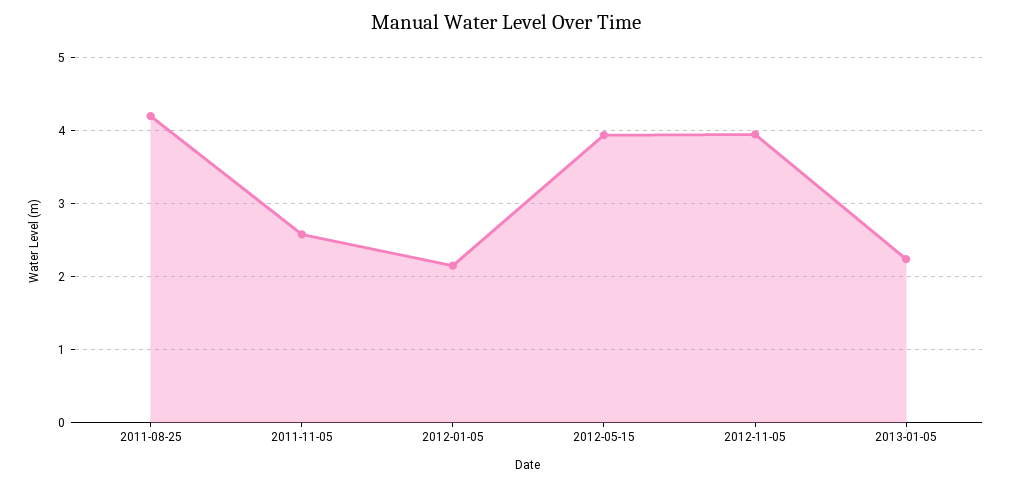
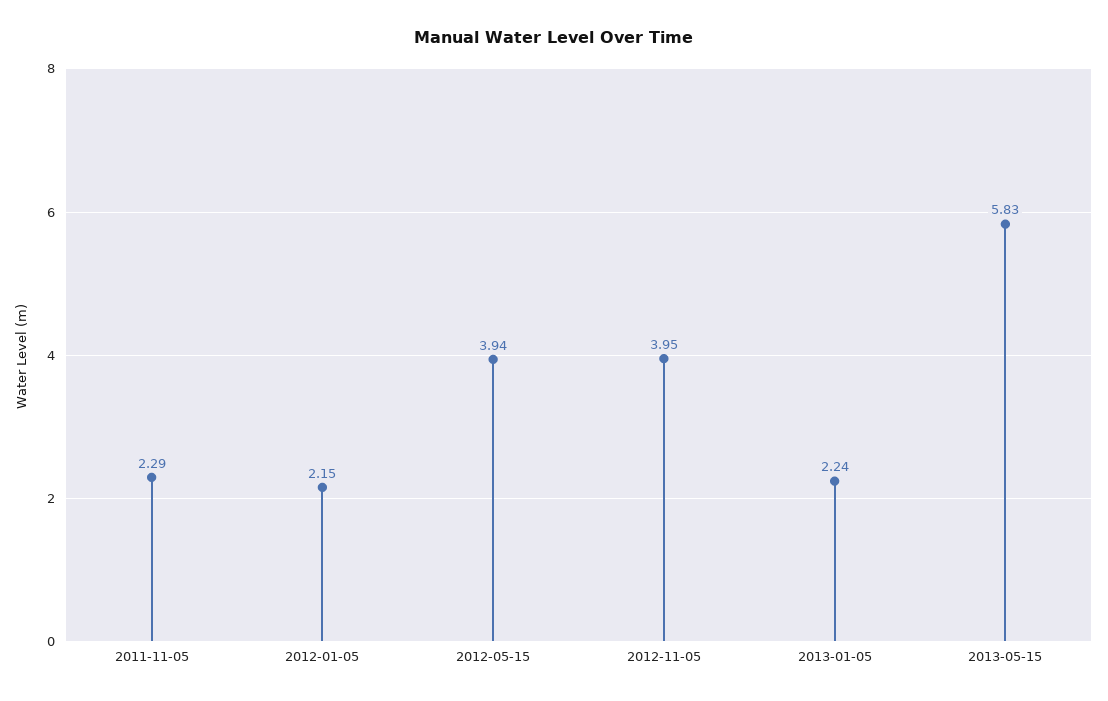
2011-08-25: 4.2 -> none
2011-11-05: 2.6 -> 2.29
2013-05-15: none -> 5.83

